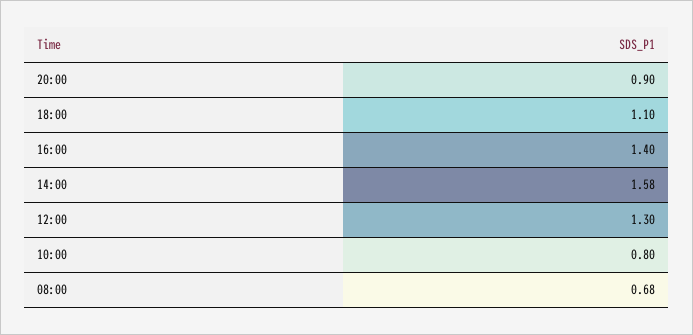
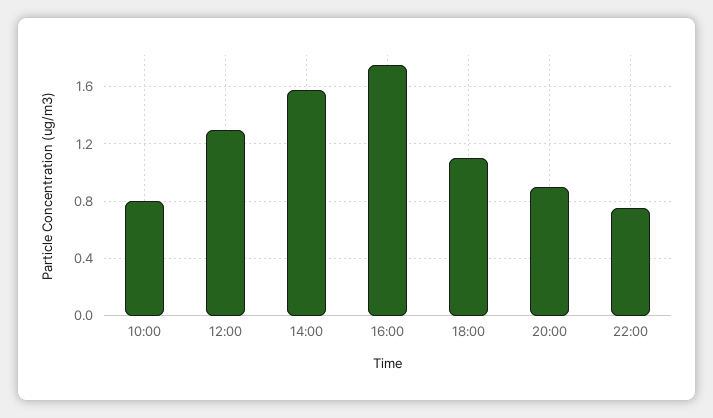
16:00: 1.4 -> 1.75
08:00: 0.68 -> none
22:00: none -> 0.75

